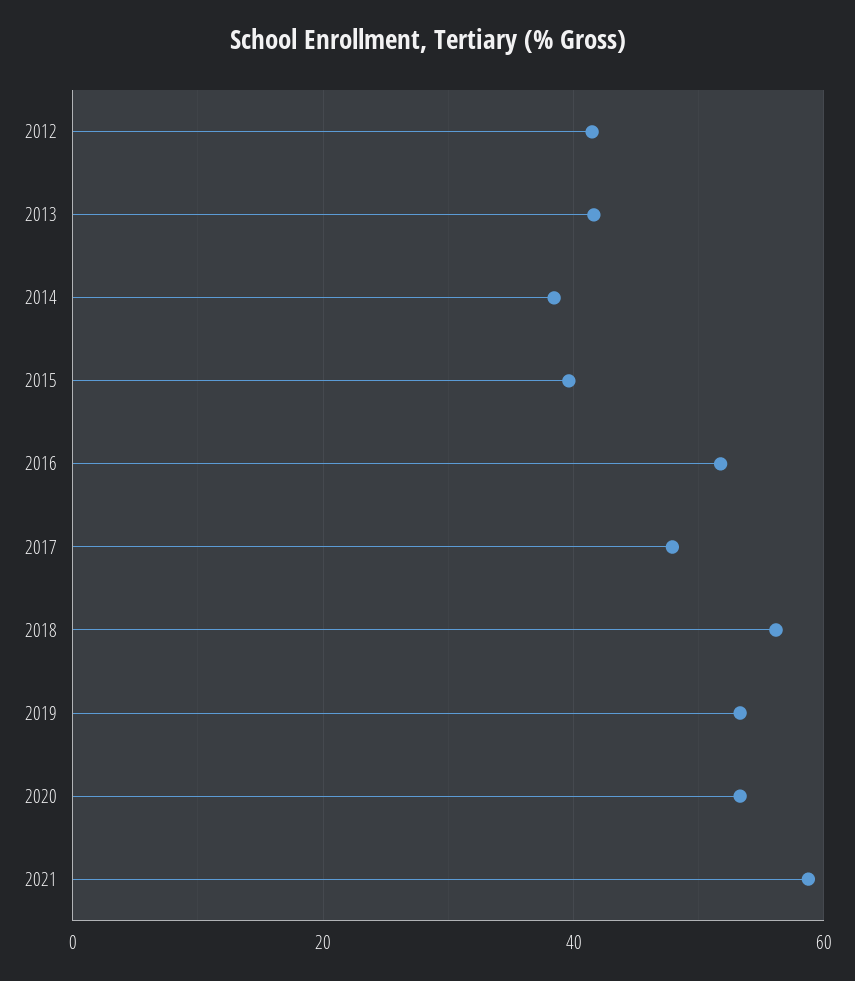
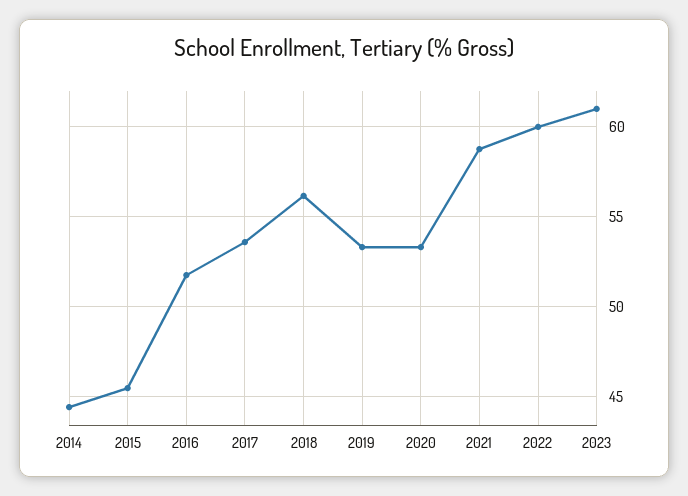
2012: 42 -> none
2013: 42 -> none
2014: 38 -> 44.5
2015: 40 -> 45.5
2017: 48 -> 53.5
2022: none -> 60
2023: none -> 61

